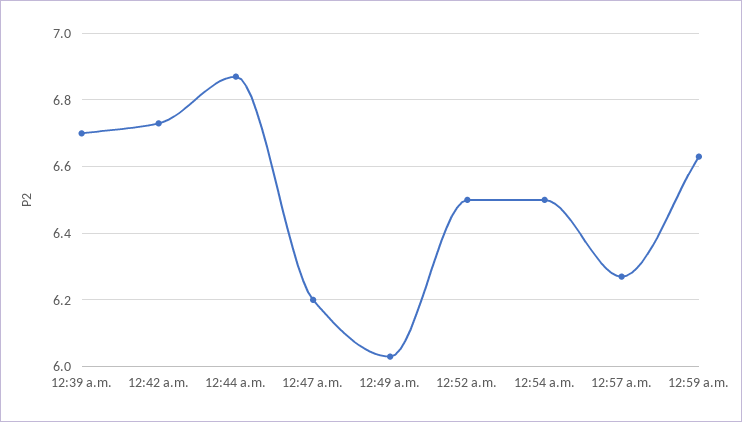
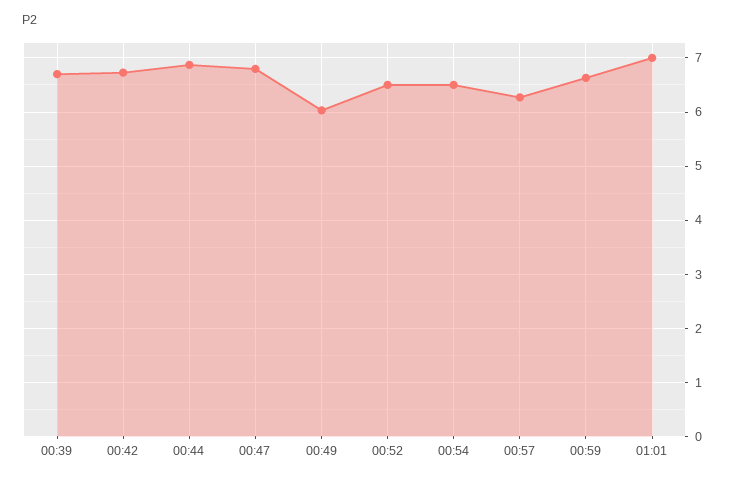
12:47 a.m.: 6.2 -> 6.8
01:01: none -> 7

